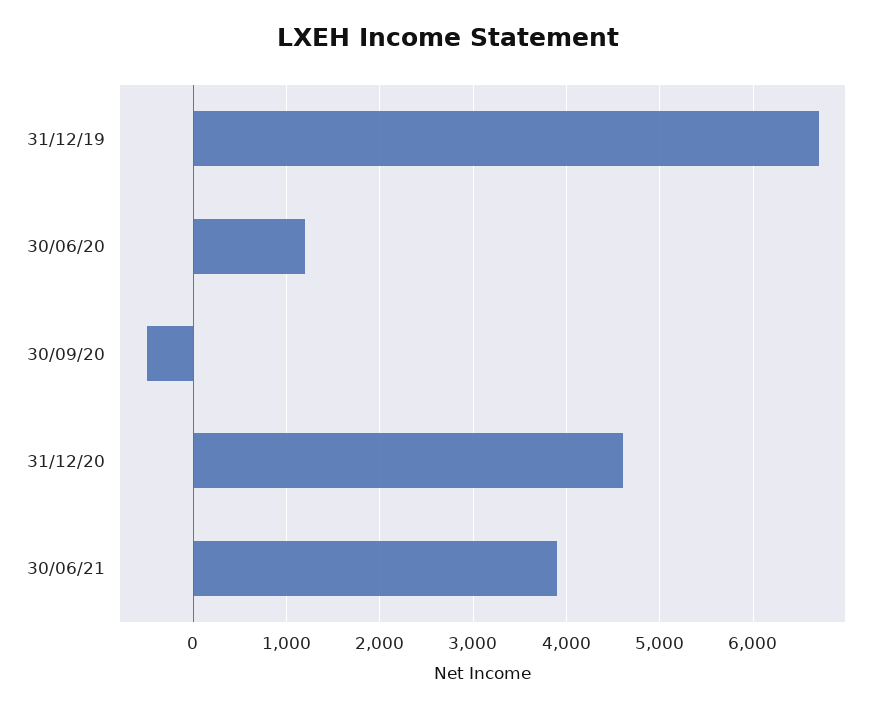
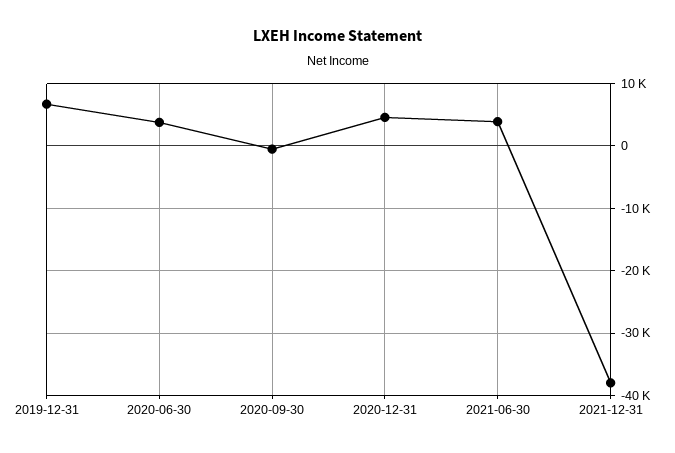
30/06/20: 1200 -> 4000
2021-12-31: none -> -38000

